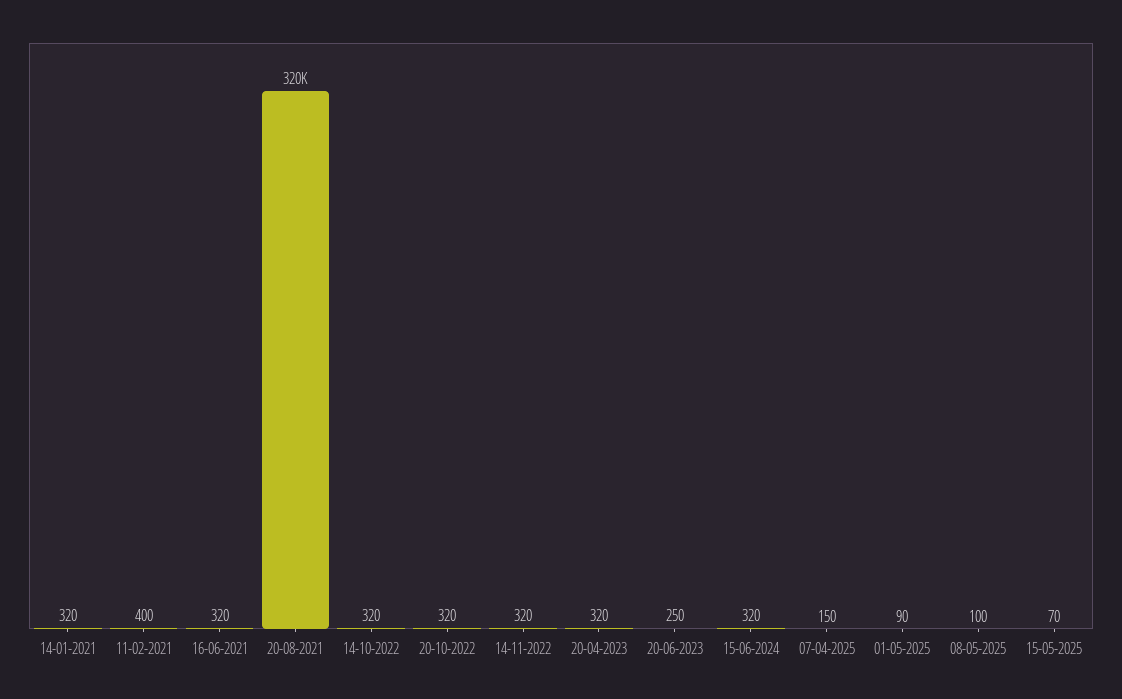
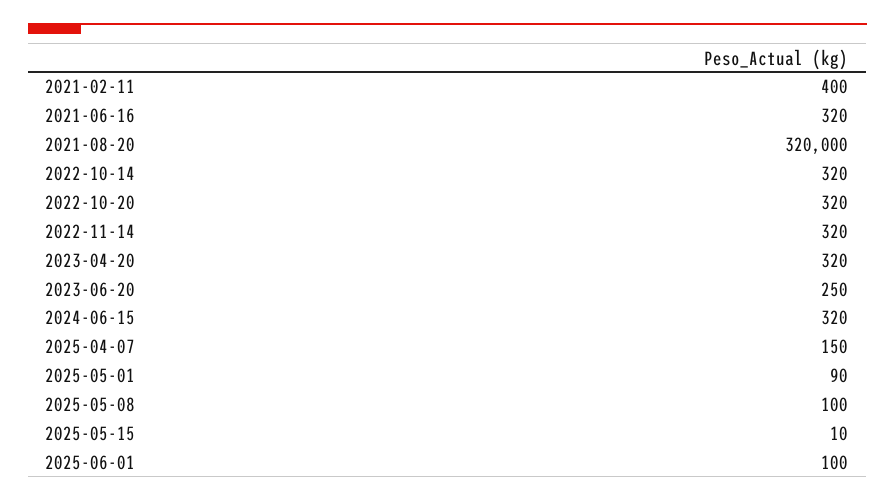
14-01-2021: 320 -> none
15-05-2025: 70 -> 10
2025-06-01: none -> 100

